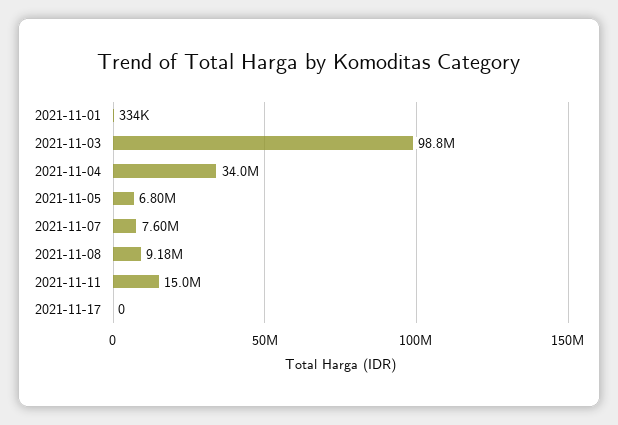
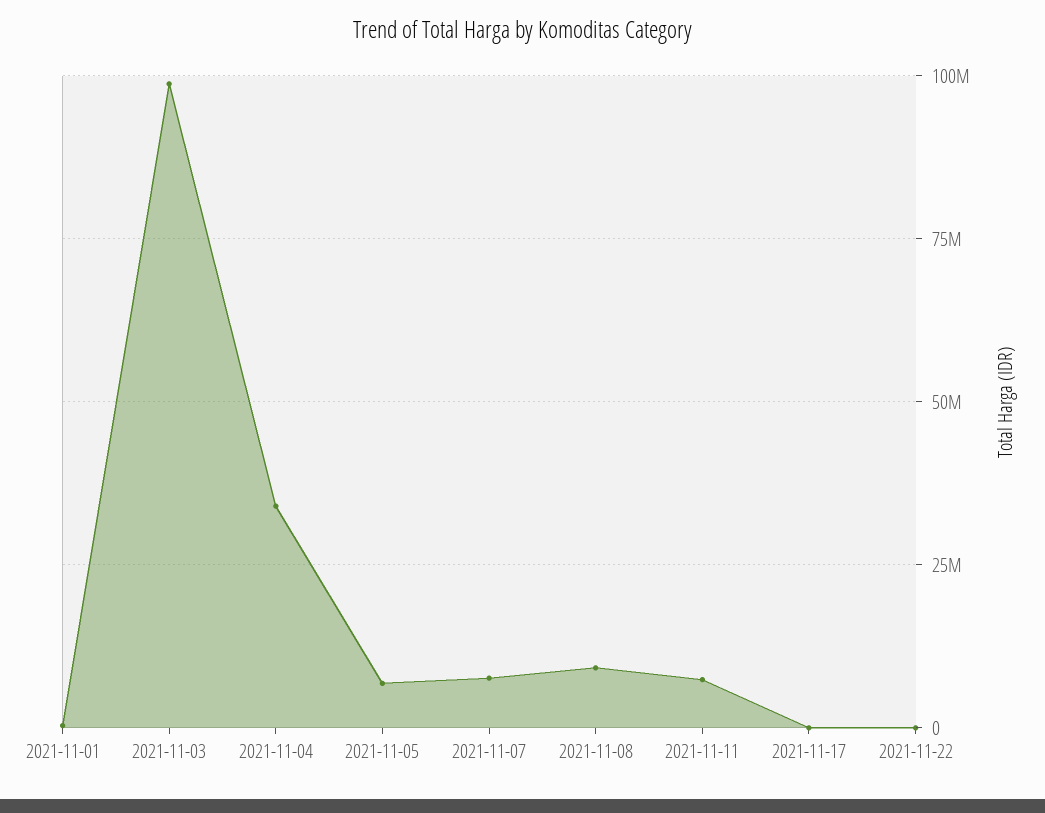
2021-11-11: 15000000 -> 7500000
2021-11-22: none -> 0

